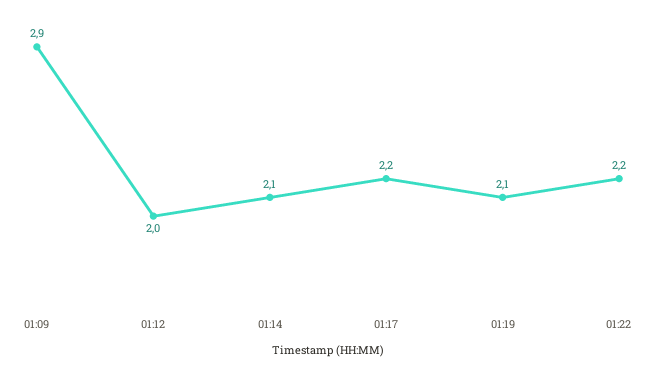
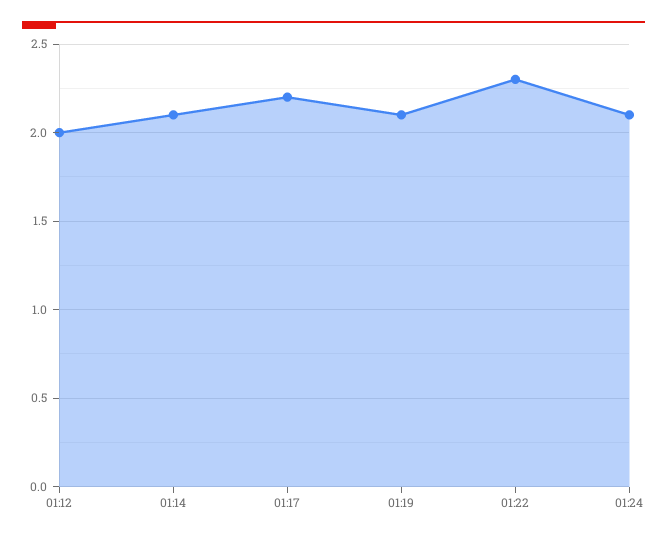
01:09: 2.9 -> none
01:22: 2.2 -> 2.3
01:24: none -> 2.1

